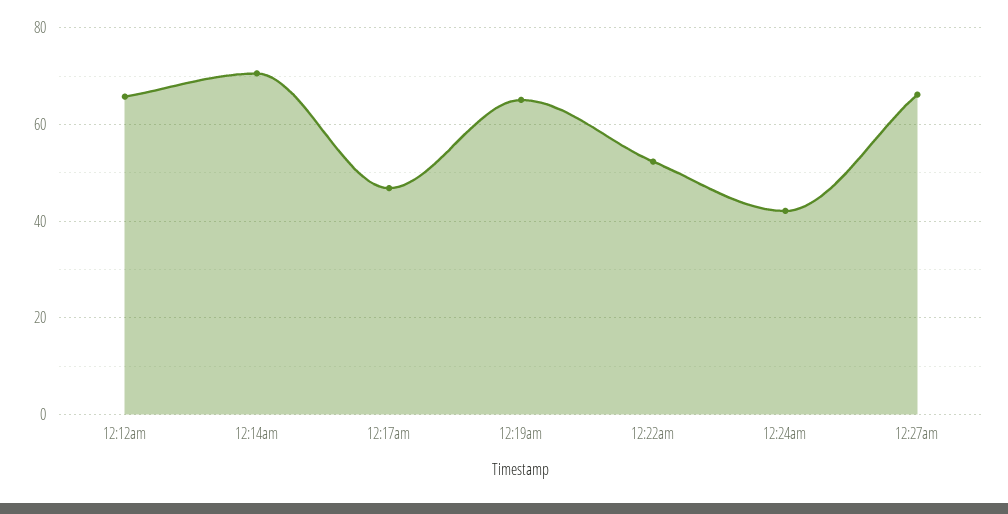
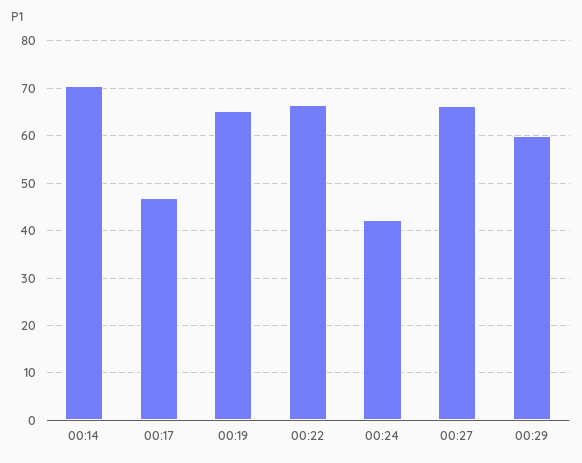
12:12am: 66 -> none
12:22am: 52 -> 66
00:29: none -> 60

